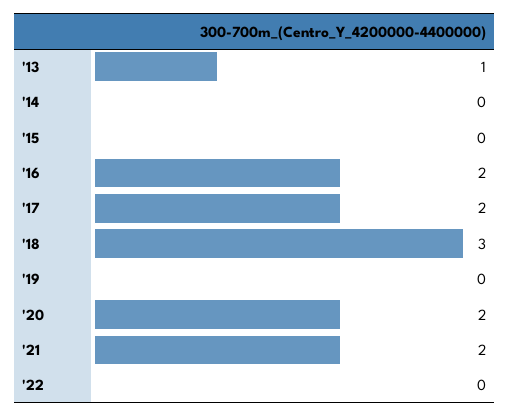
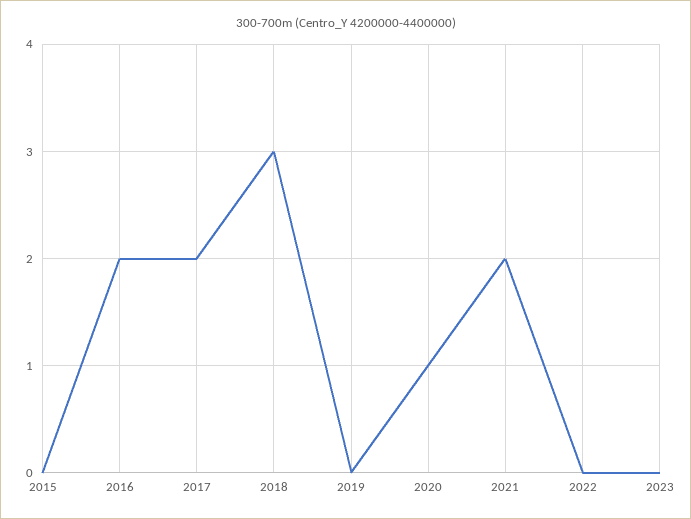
'13: 1 -> none
'14: 0 -> none
'20: 2 -> 1
2023: none -> 0

